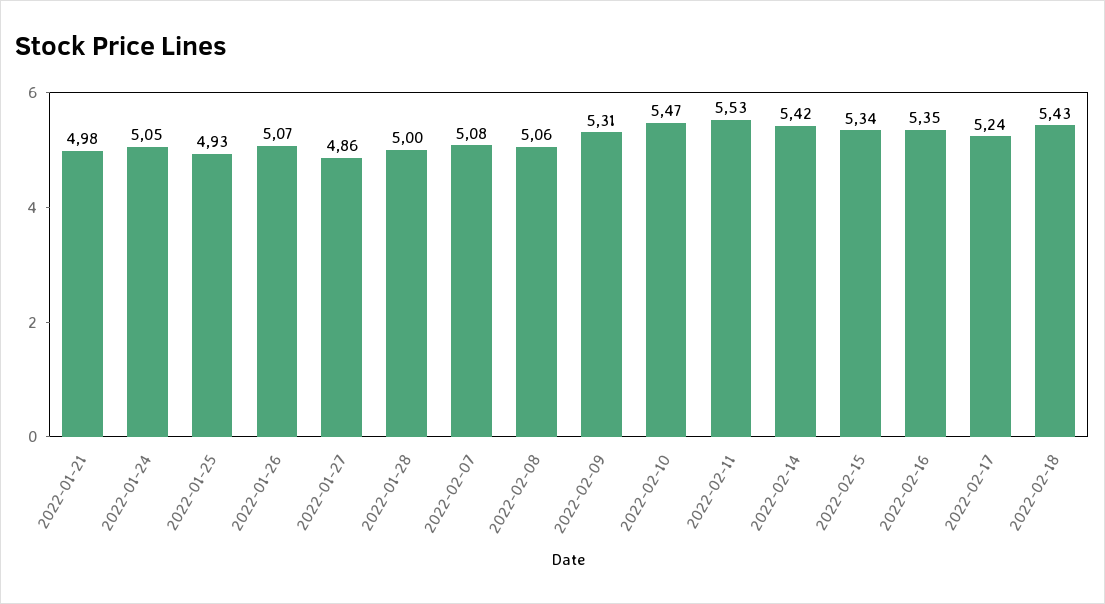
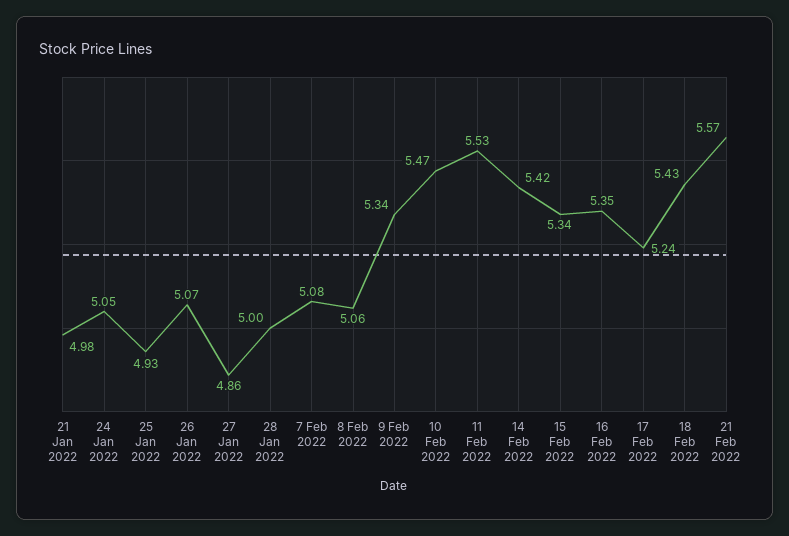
2022-02-09: 5.31 -> 5.34
21 Feb 2022: none -> 5.57

